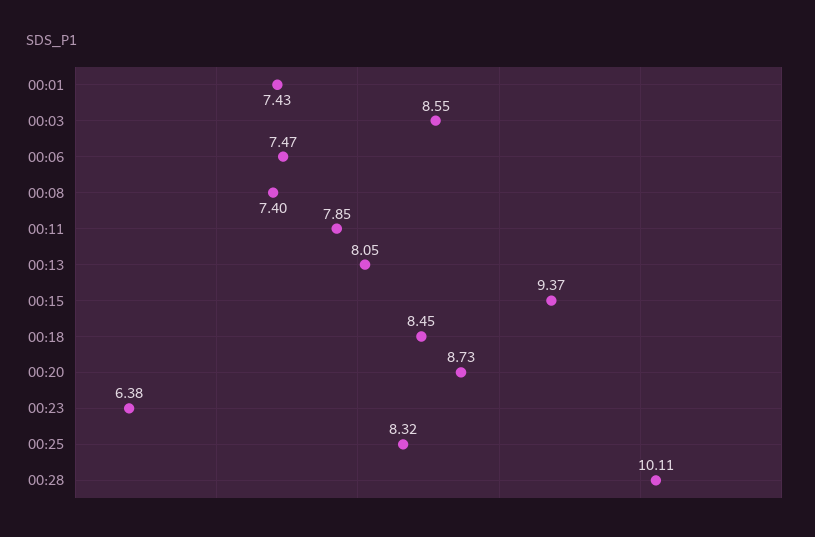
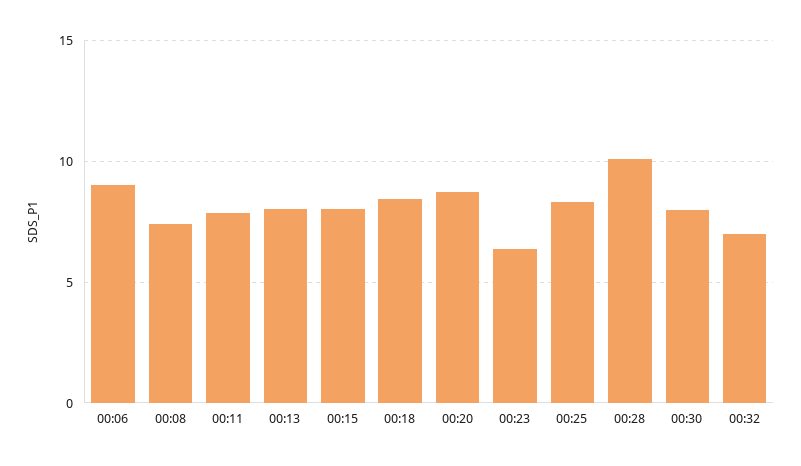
00:01: 7.43 -> none
00:03: 8.55 -> none
00:06: 7.47 -> 9
00:15: 9.37 -> 8
00:30: none -> 8
00:32: none -> 7

